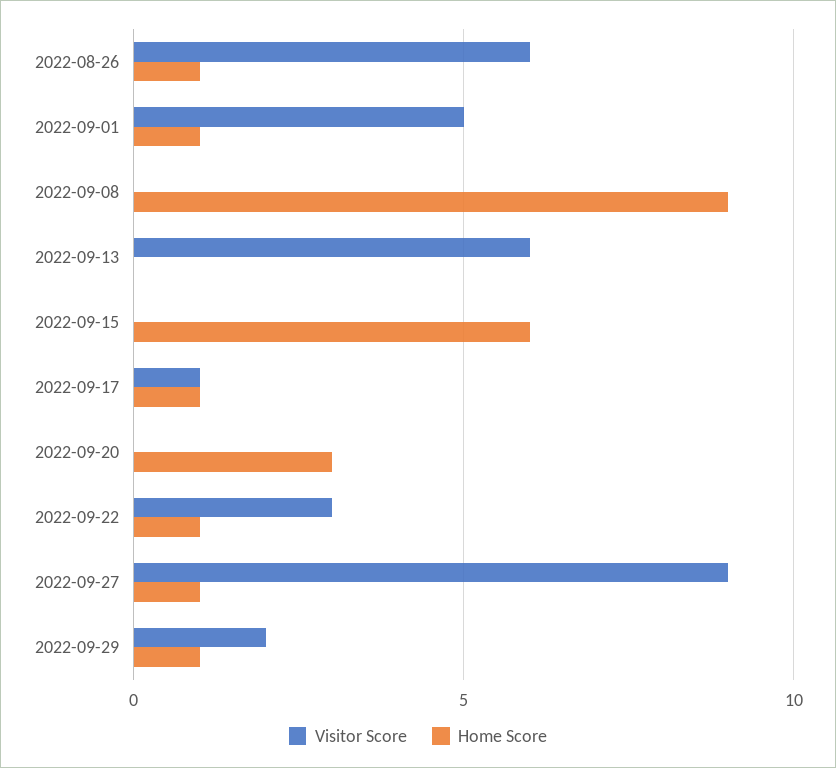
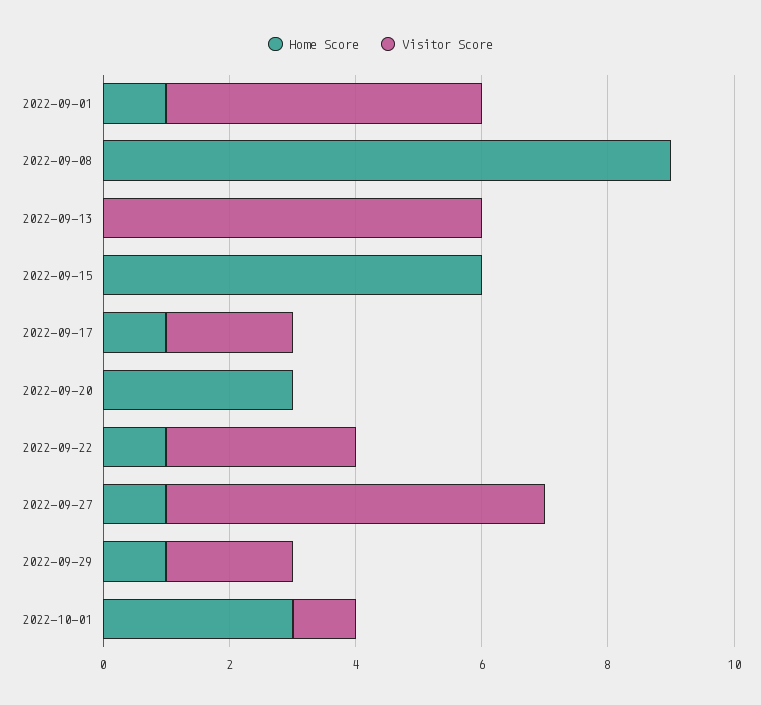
Visitor Score, 2022-08-26: 6 -> none
Home Score, 2022-08-26: 1 -> none
Visitor Score, 2022-09-17: 1 -> 2
Visitor Score, 2022-09-27: 9 -> 6
Home Score, 2022-10-01: none -> 3
Visitor Score, 2022-10-01: none -> 1

